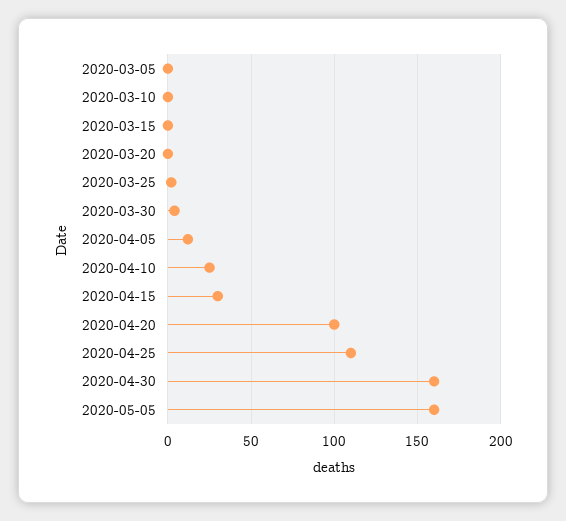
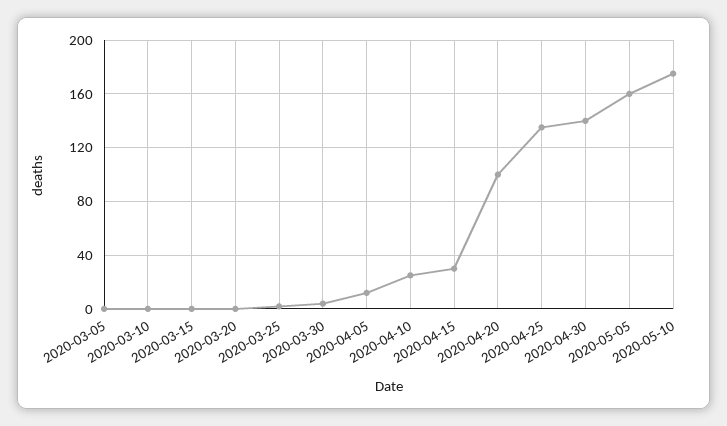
2020-04-25: 110 -> 135
2020-04-30: 160 -> 140
2020-05-10: none -> 175

